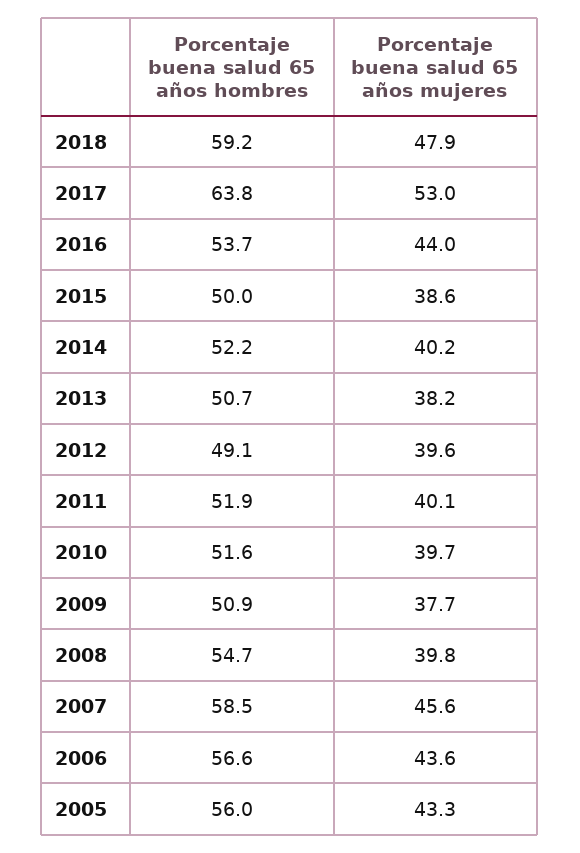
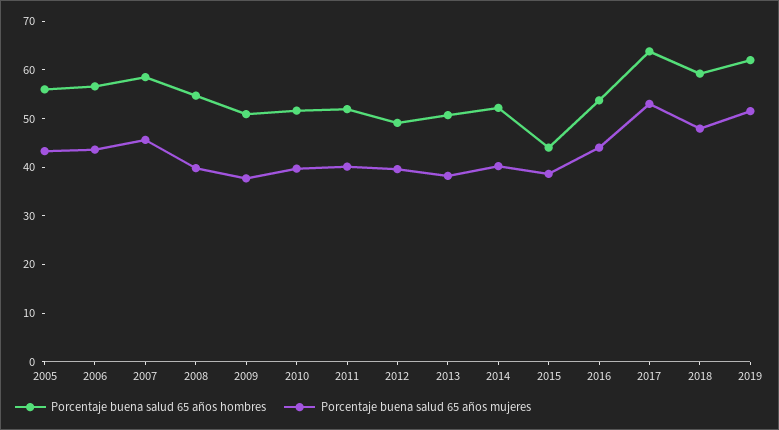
Porcentaje buena salud 65 años hombres, 2015: 50 -> 44
Porcentaje buena salud 65 años hombres, 2019: none -> 62
Porcentaje buena salud 65 años mujeres, 2019: none -> 52

